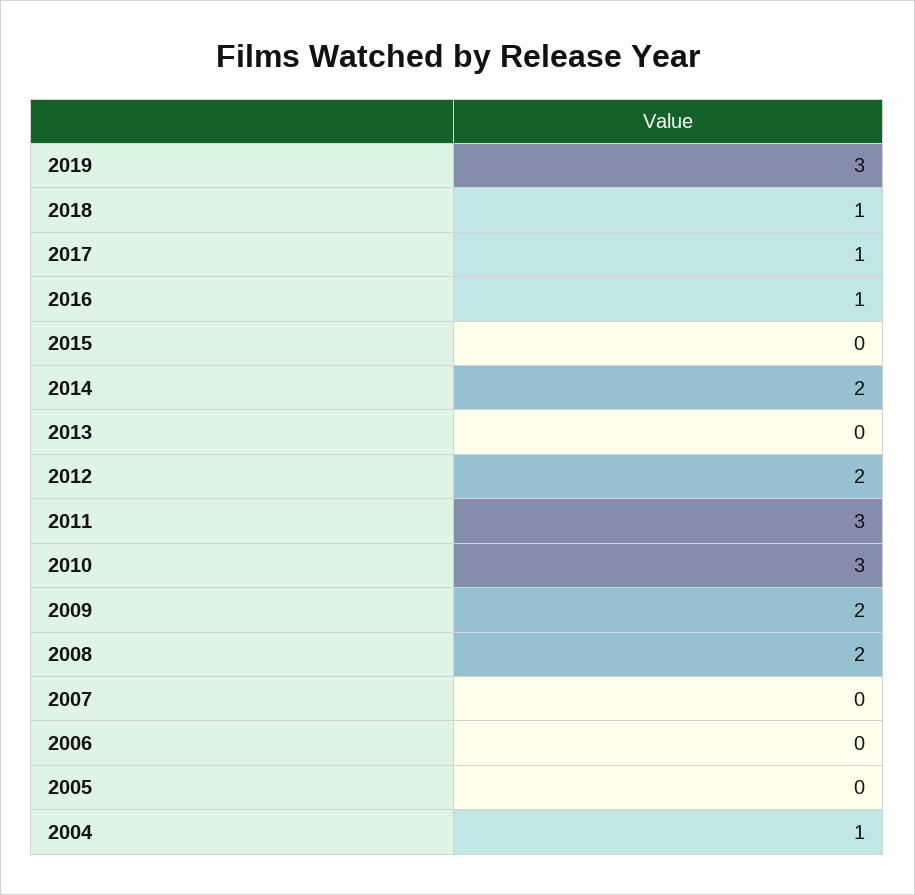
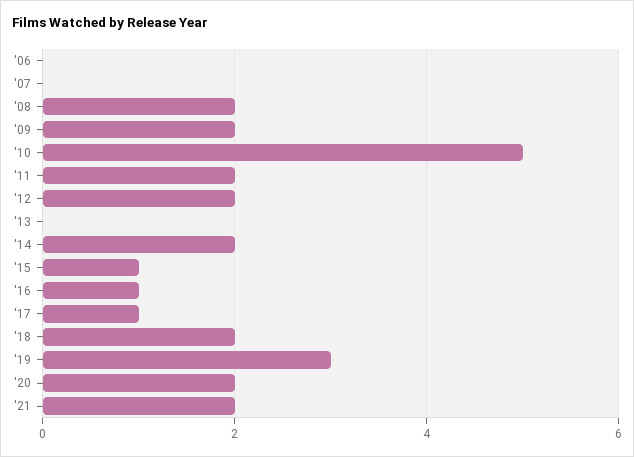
2018: 1 -> 2
2015: 0 -> 1
2011: 3 -> 2
2010: 3 -> 5
2005: 0 -> none
2004: 1 -> none
'20: none -> 2
'21: none -> 2

